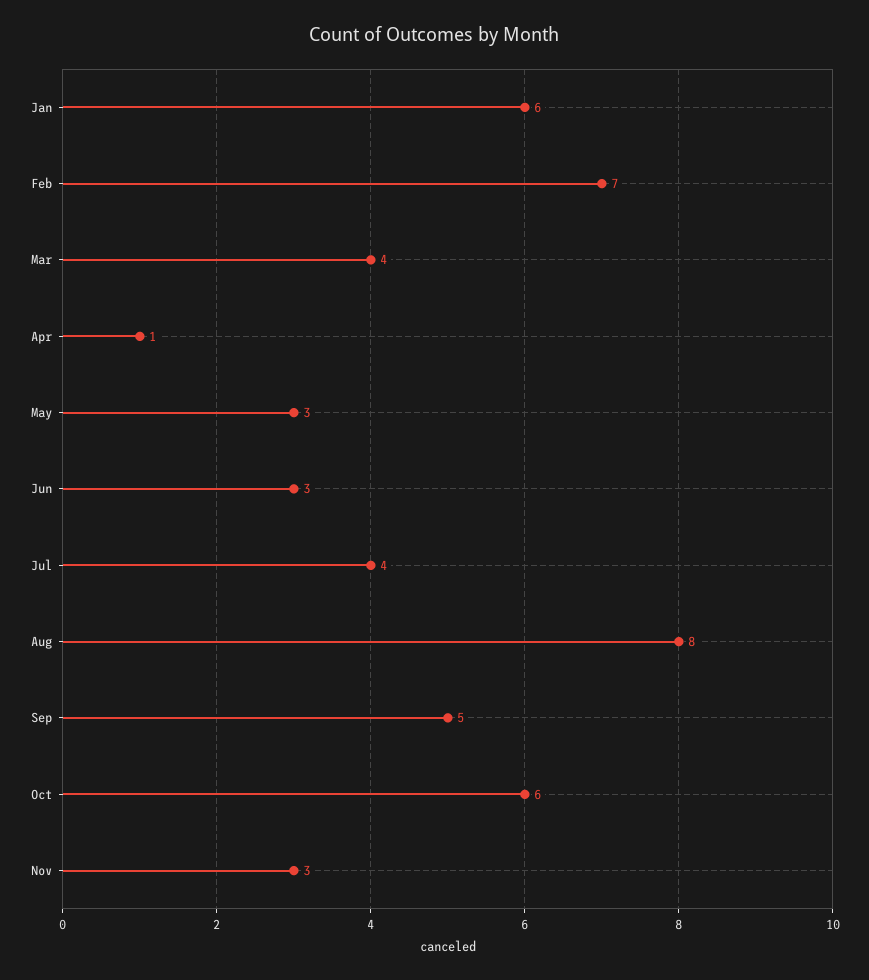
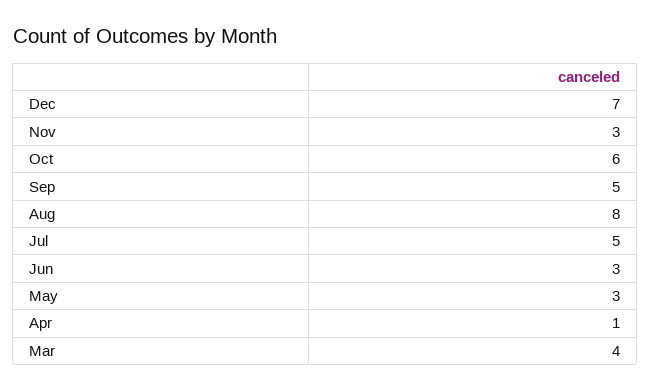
Jan: 6 -> none
Feb: 7 -> none
Jul: 4 -> 5
Dec: none -> 7

